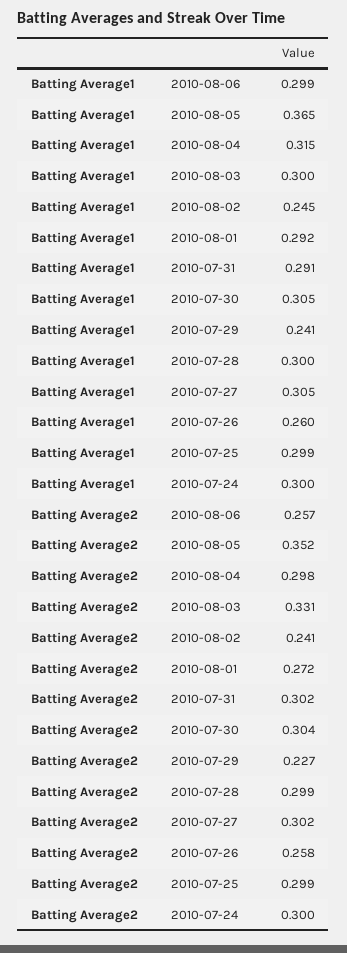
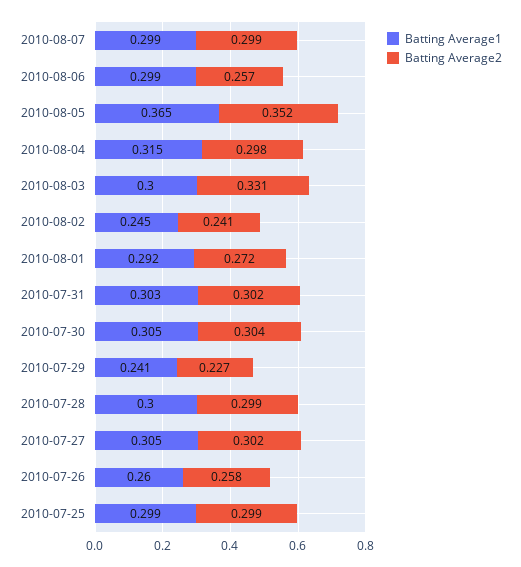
Batting Average1, 2010-07-31: 0.291 -> 0.303
Batting Average1, 2010-07-24: 0.3 -> none
Batting Average2, 2010-07-24: 0.3 -> none
Batting Average1, 2010-08-07: none -> 0.299
Batting Average2, 2010-08-07: none -> 0.299

